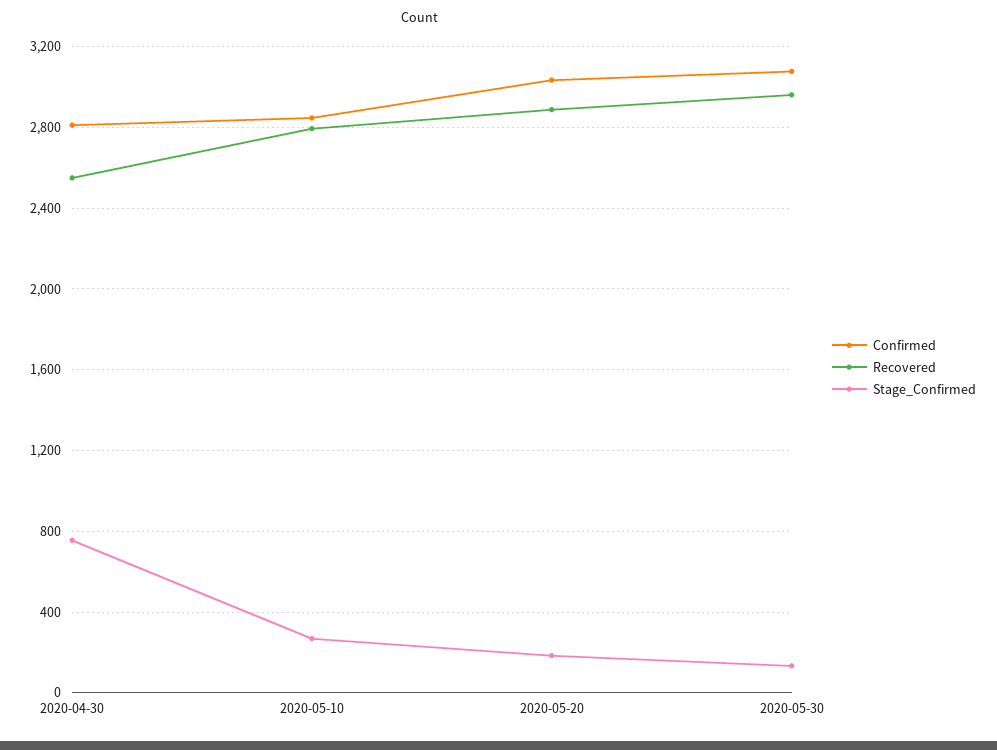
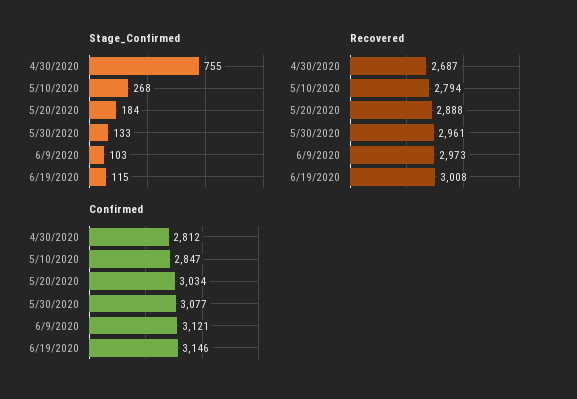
Recovered, 2020-04-30: 2550 -> 2687
Stage_Confirmed, 6/9/2020: none -> 103
Stage_Confirmed, 6/19/2020: none -> 115
Recovered, 6/9/2020: none -> 2973
Recovered, 6/19/2020: none -> 3008
Confirmed, 6/9/2020: none -> 3121
Confirmed, 6/19/2020: none -> 3146

